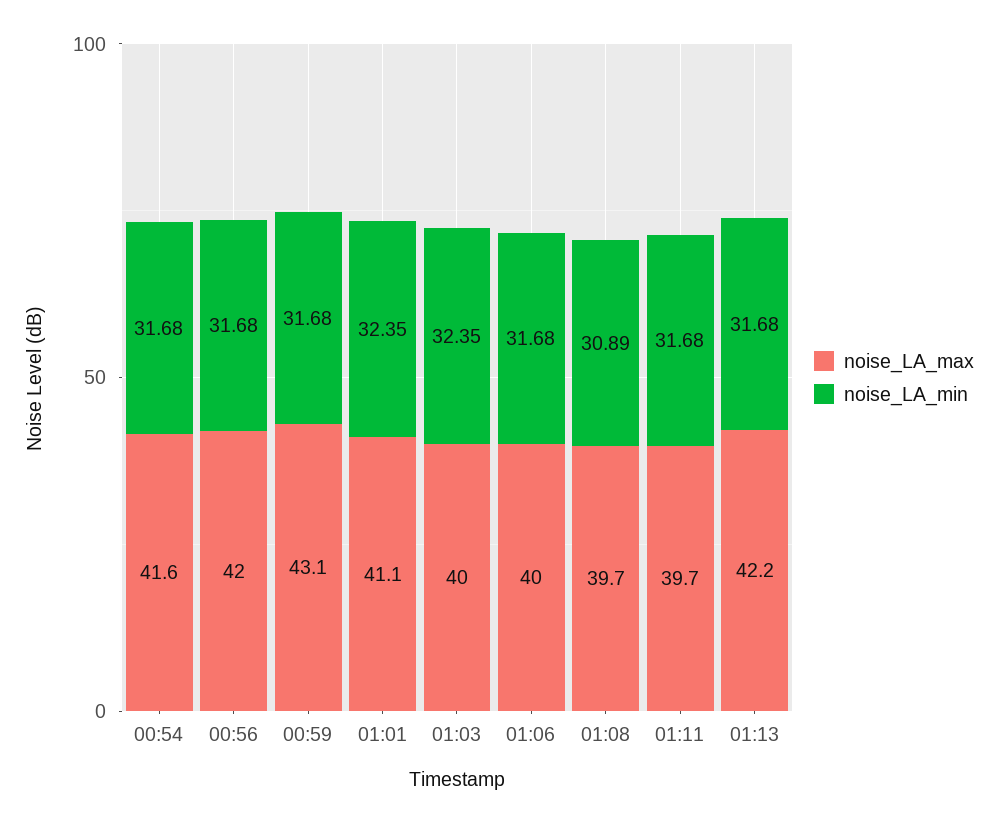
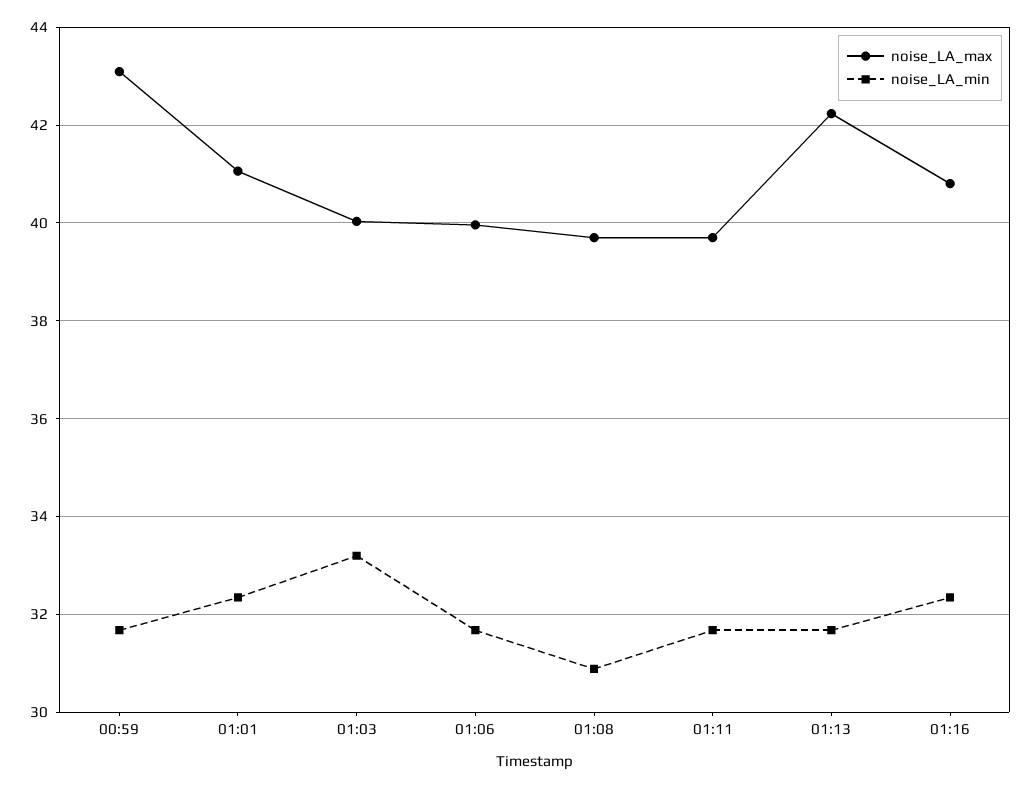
noise_LA_max, 00:54: 41.6 -> none
noise_LA_min, 00:54: 31.68 -> none
noise_LA_max, 00:56: 42 -> none
noise_LA_min, 00:56: 31.68 -> none
noise_LA_min, 01:03: 32.35 -> 33.2
noise_LA_max, 01:16: none -> 40.8
noise_LA_min, 01:16: none -> 32.4

